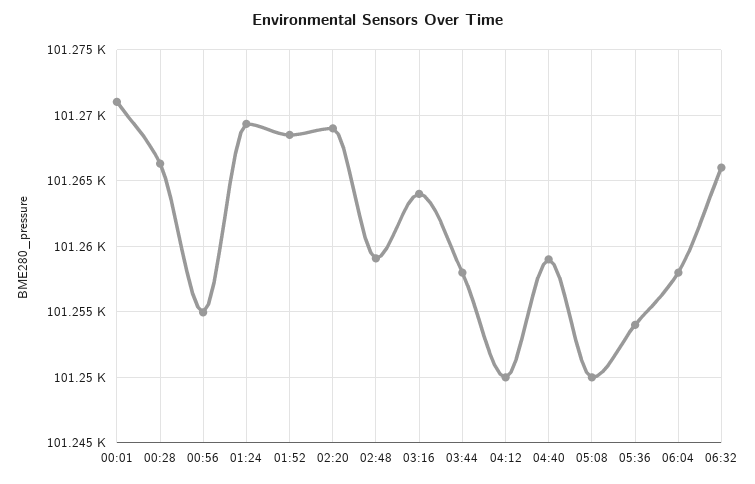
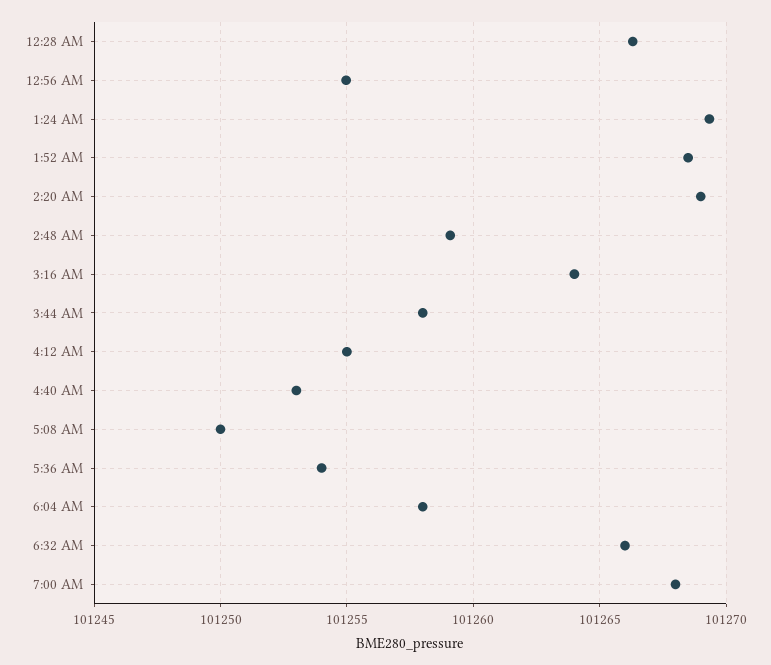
00:01: 101271 -> none
04:12: 101250 -> 101255
04:40: 101259 -> 101253
7:00 AM: none -> 101268

